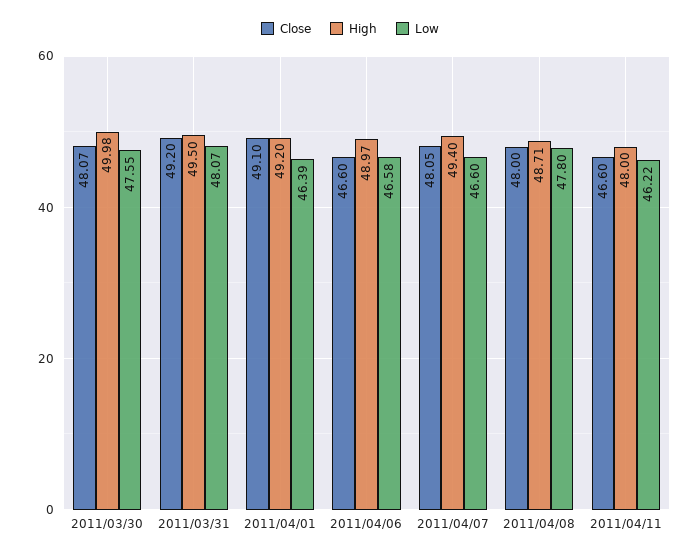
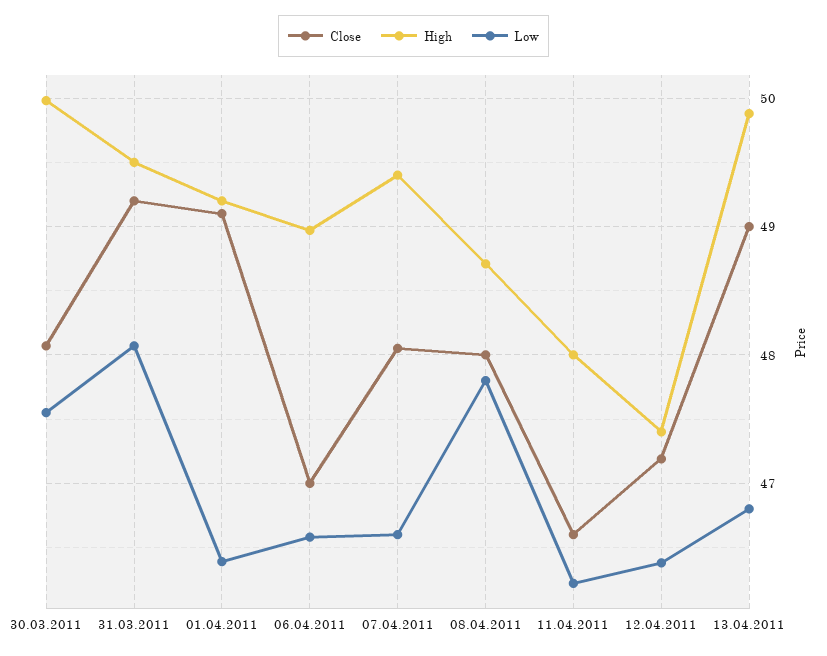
Close, 2011/04/06: 46.6 -> 47
Close, 12.04.2011: none -> 47.2
High, 12.04.2011: none -> 47.4
Low, 12.04.2011: none -> 46.4
Close, 13.04.2011: none -> 49
High, 13.04.2011: none -> 49.9
Low, 13.04.2011: none -> 46.8

